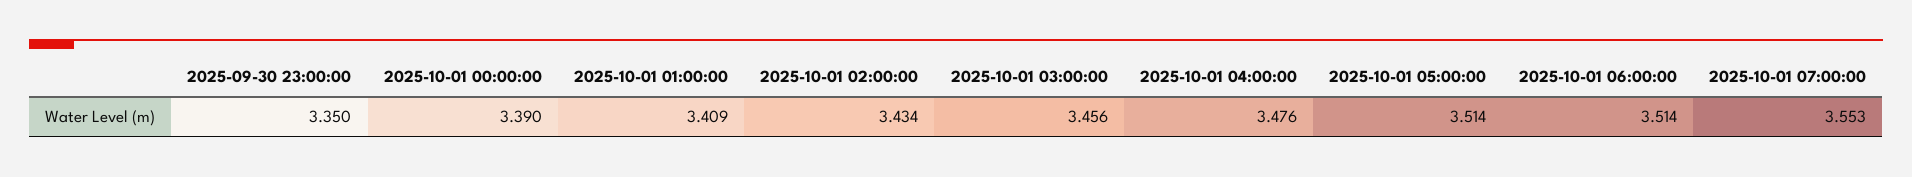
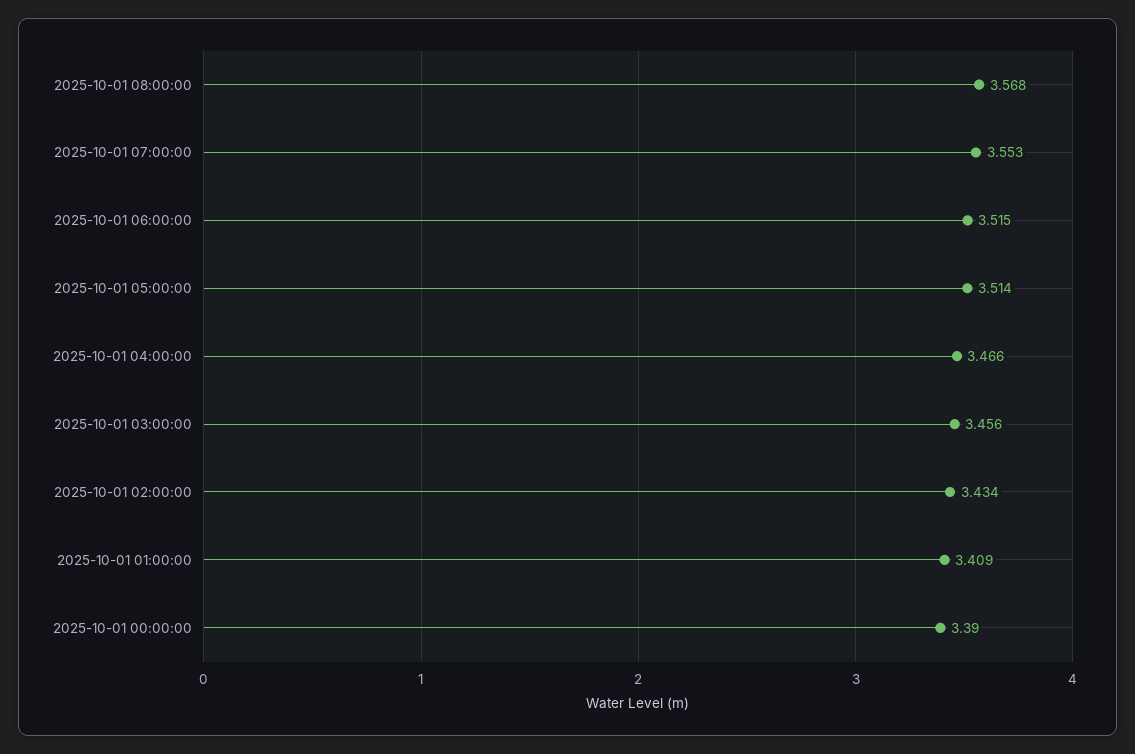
2025-09-30 23:00:00: 3.35 -> none
2025-10-01 04:00:00: 3.476 -> 3.466
2025-10-01 06:00:00: 3.514 -> 3.515
2025-10-01 08:00:00: none -> 3.568

